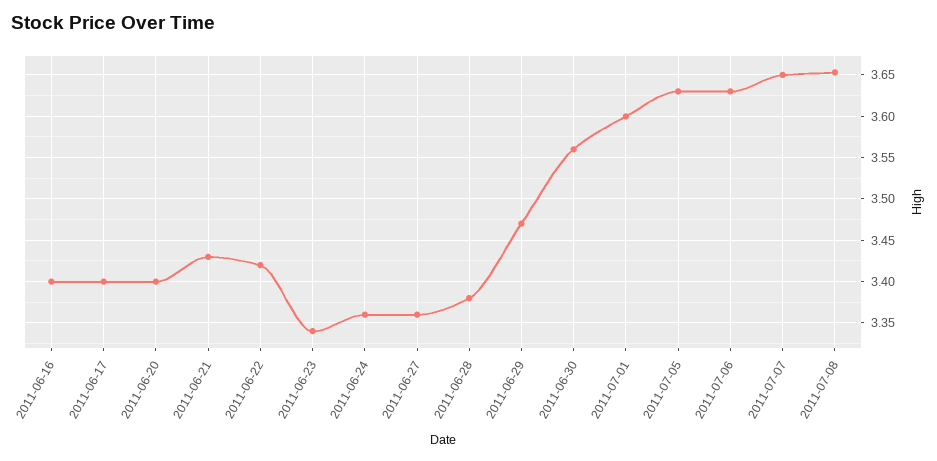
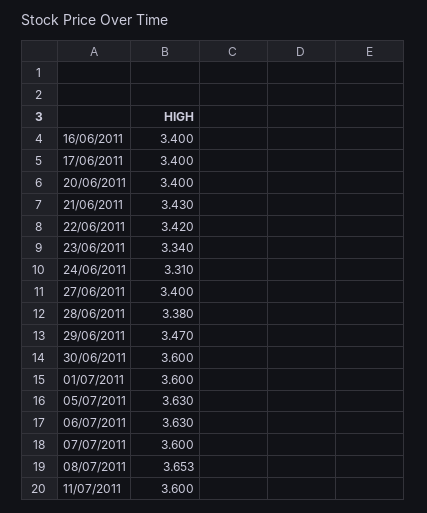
2011-06-24: 3.36 -> 3.31
2011-06-27: 3.36 -> 3.4
2011-06-30: 3.56 -> 3.6
2011-07-07: 3.65 -> 3.6
11/07/2011: none -> 3.6

